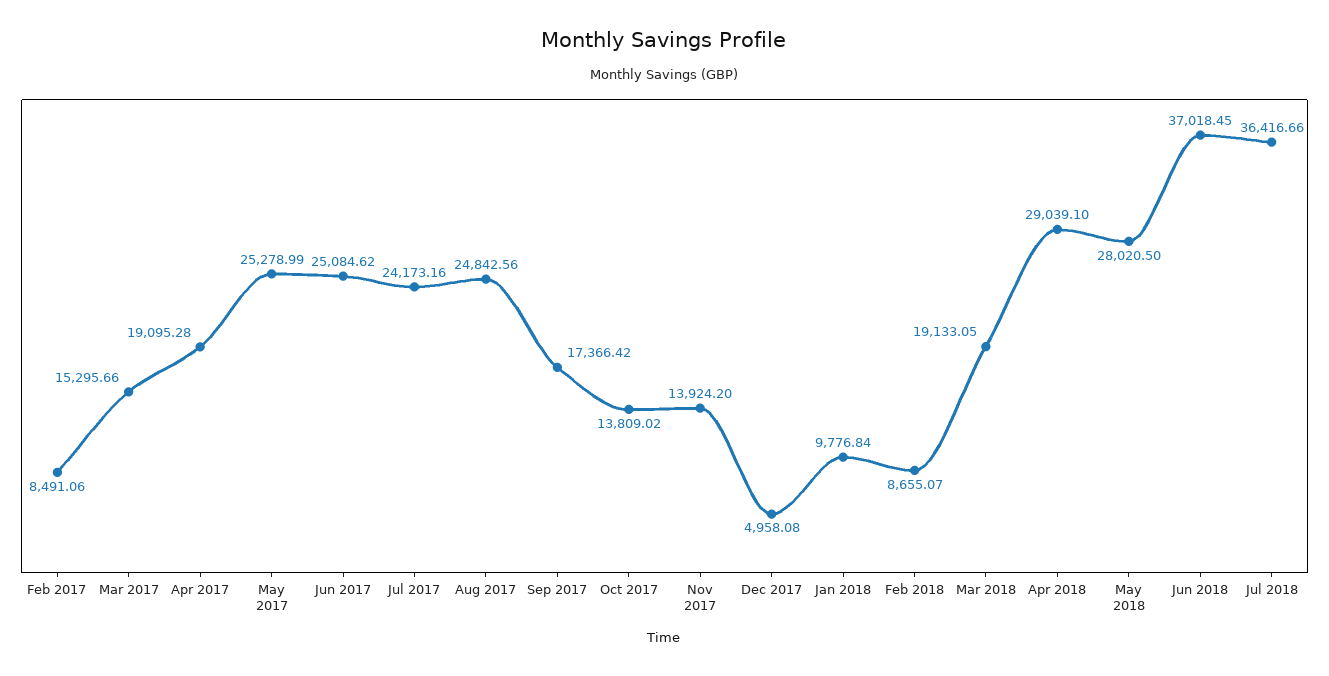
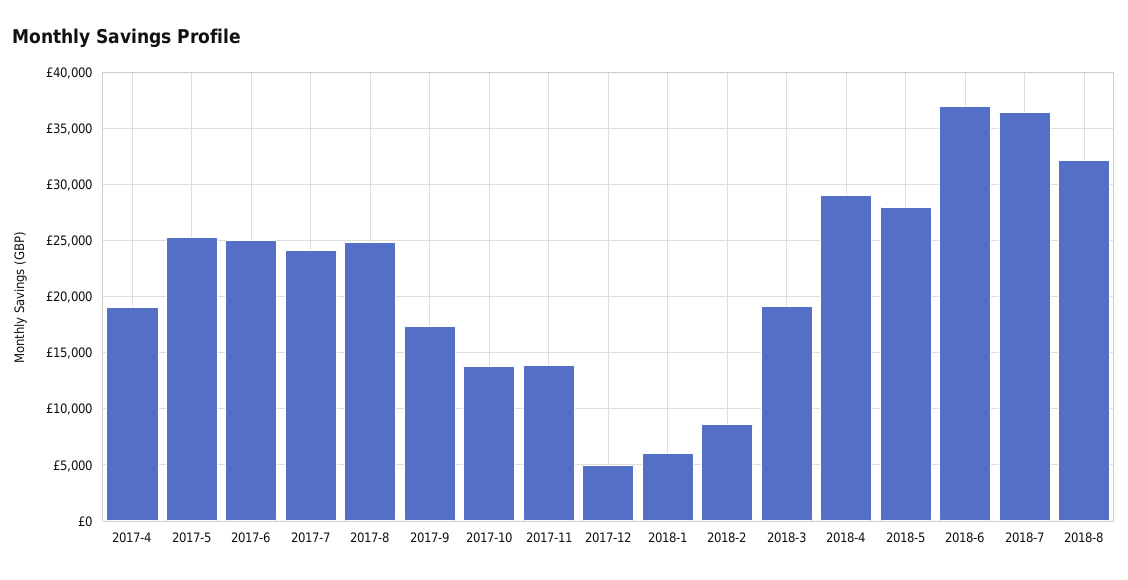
Feb 2017: 8491.06 -> none
Mar 2017: 15295.66 -> none
Jan 2018: 9776.84 -> 6000
2018-8: none -> 32000

